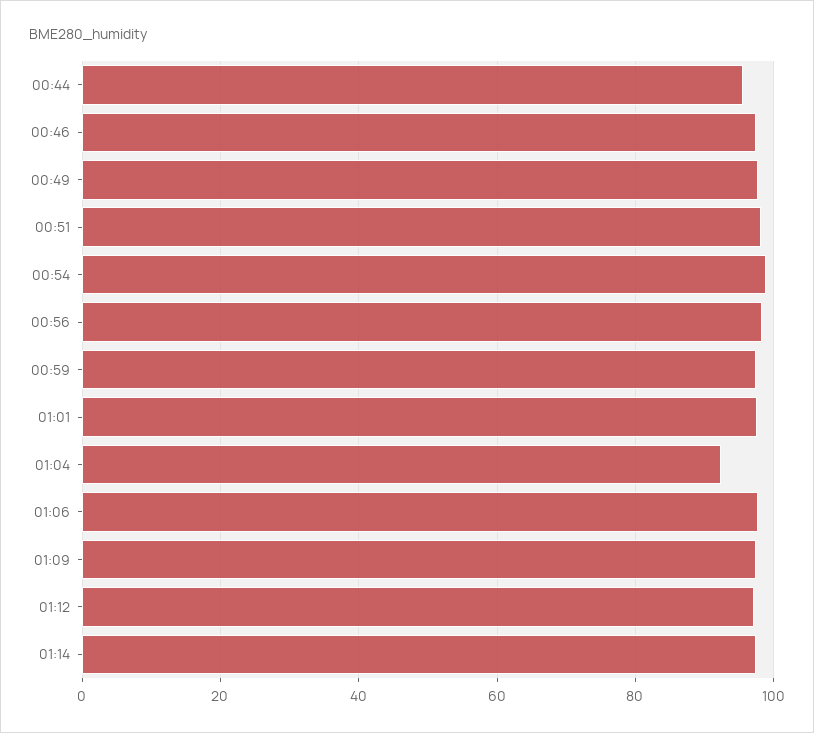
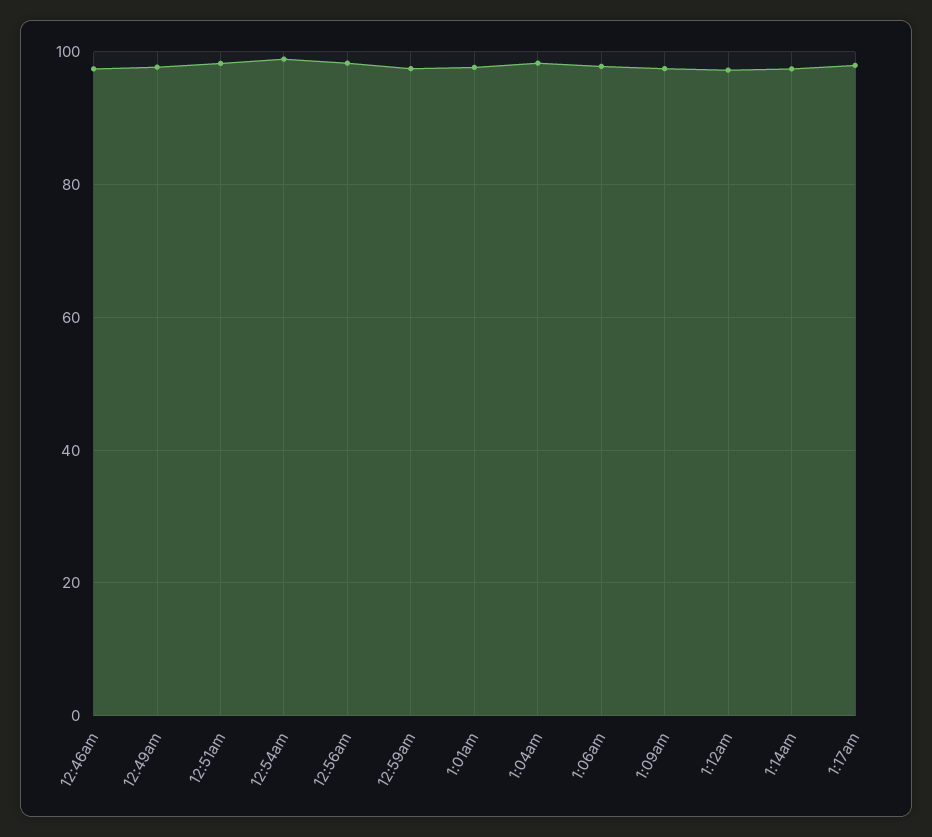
00:44: 96 -> none
01:04: 92 -> 98
1:17am: none -> 98

